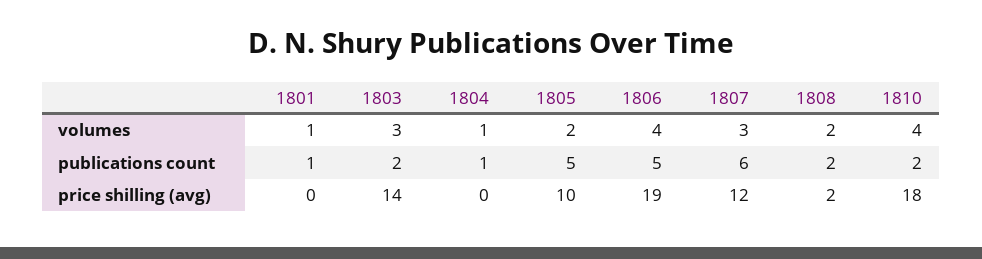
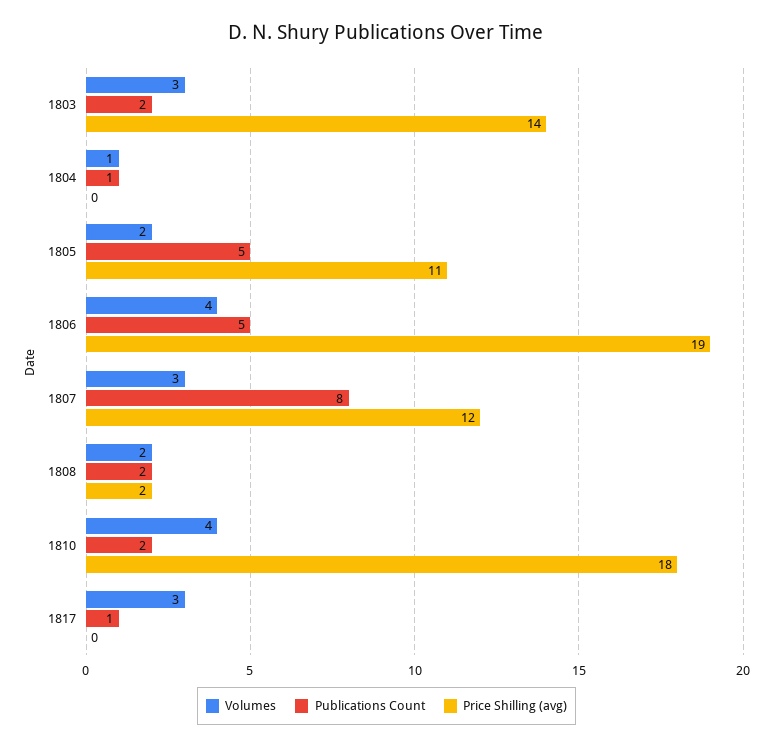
volumes, 1801: 1 -> none
publications count, 1801: 1 -> none
publications count, 1807: 6 -> 8
price shilling (avg), 1801: 0 -> none
price shilling (avg), 1805: 10 -> 11
volumes, 1817: none -> 3
publications count, 1817: none -> 1
price shilling (avg), 1817: none -> 0

